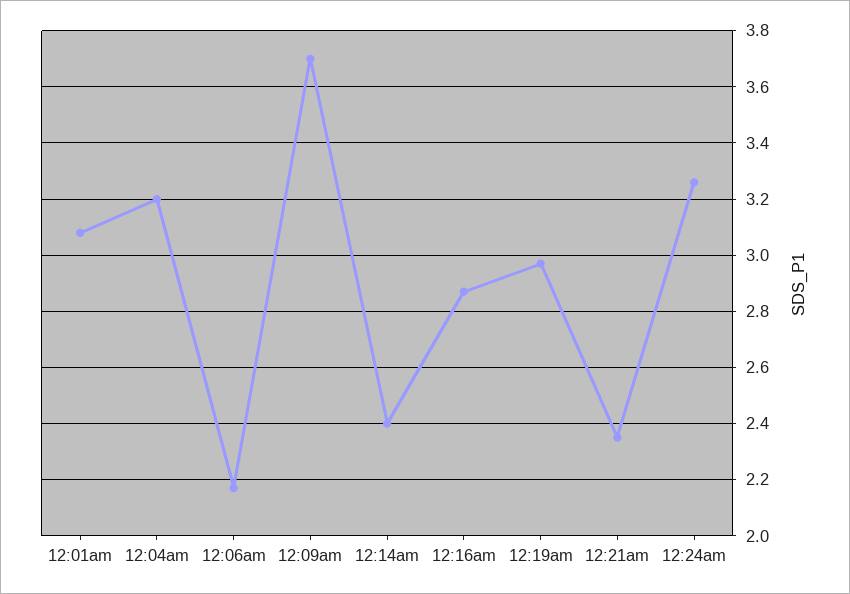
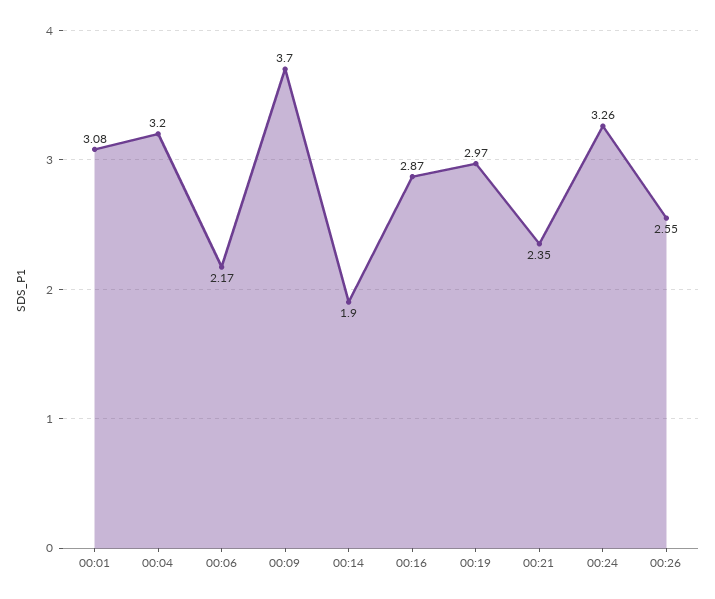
12:14am: 2.4 -> 1.9
00:26: none -> 2.55

